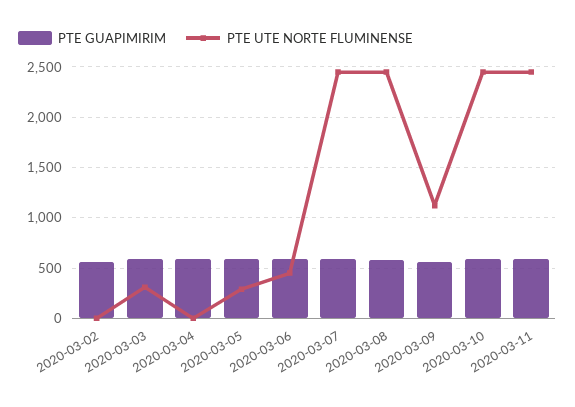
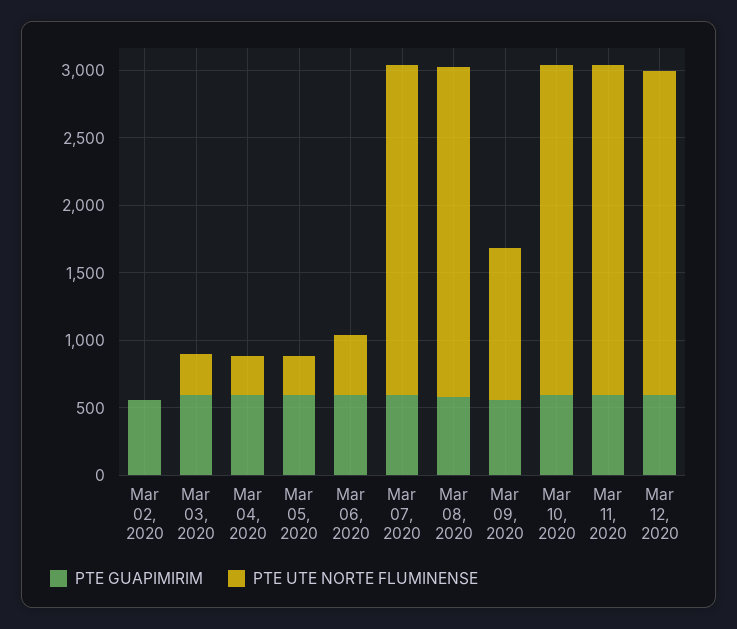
PTE UTE NORTE FLUMINENSE, 2020-03-04: 0 -> 300
PTE GUAPIMIRIM, Mar 12, 2020: none -> 600
PTE UTE NORTE FLUMINENSE, Mar 12, 2020: none -> 2400

